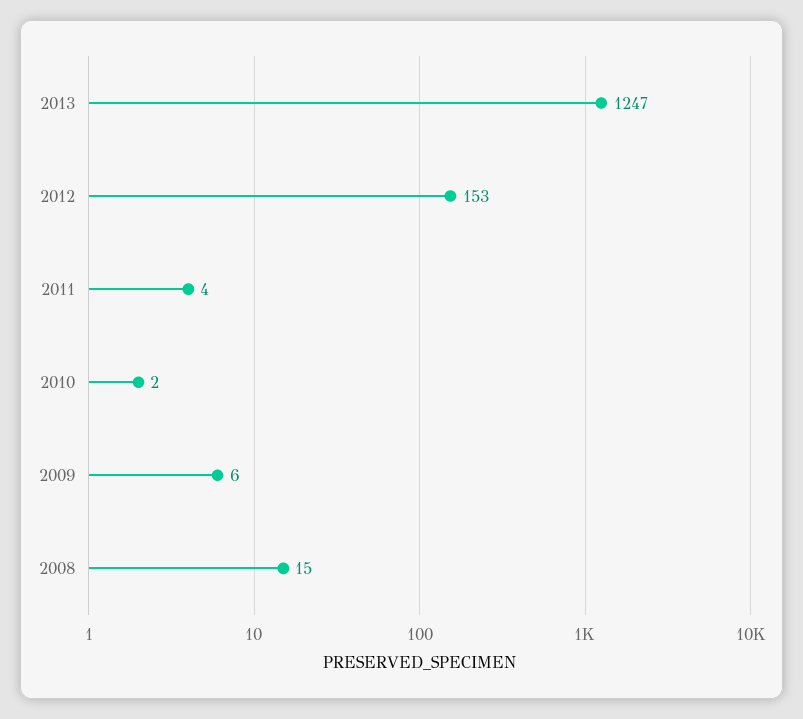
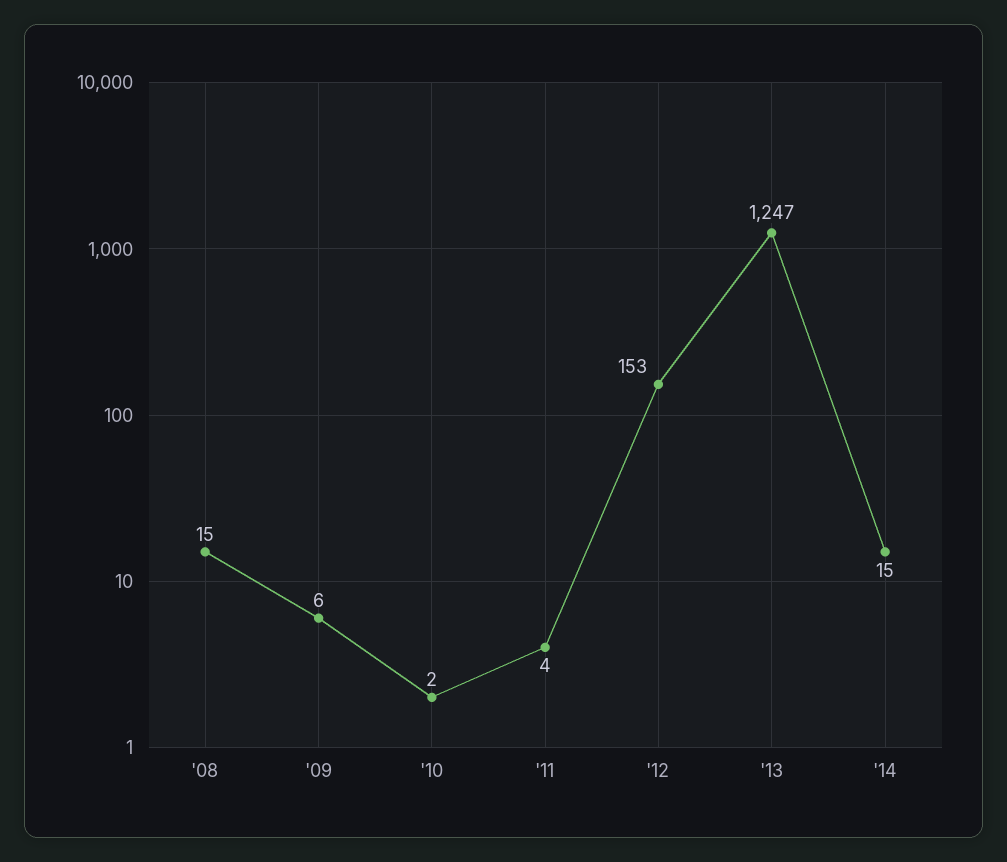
'14: none -> 15

